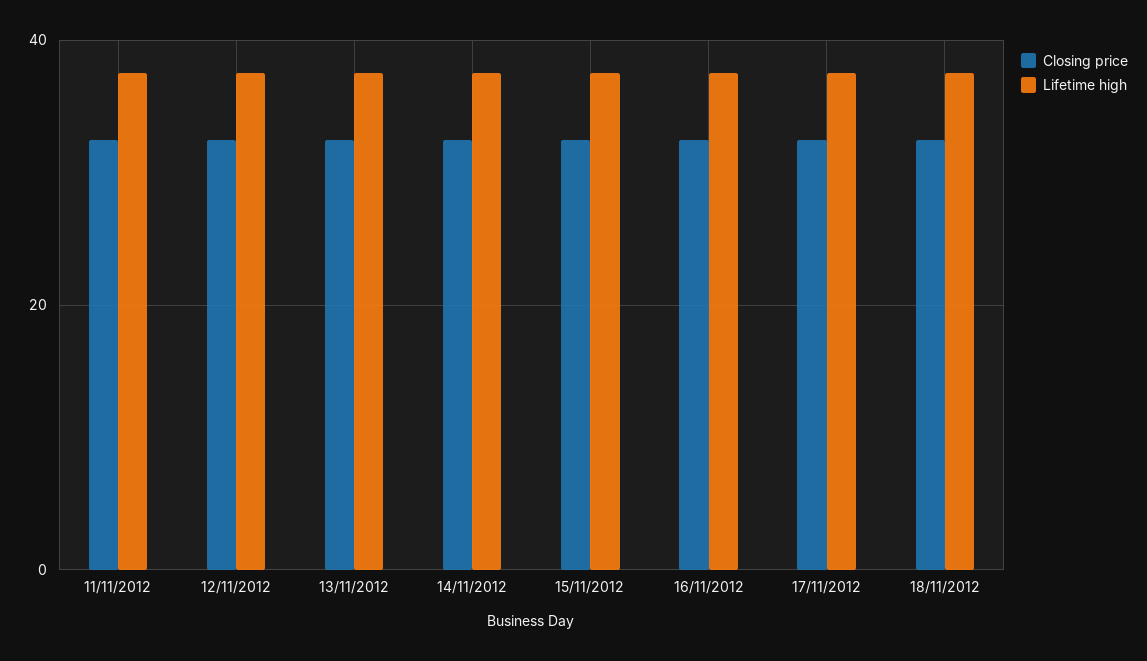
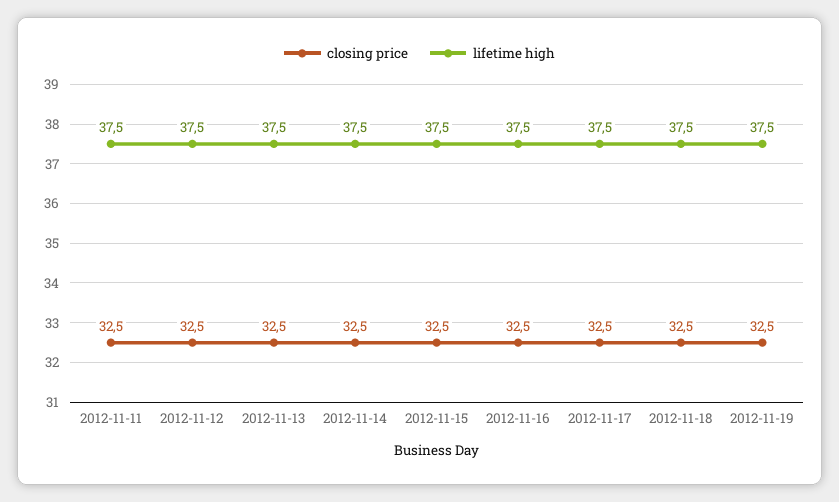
Closing price, 2012-11-19: none -> 32.5
Lifetime high, 2012-11-19: none -> 37.5

